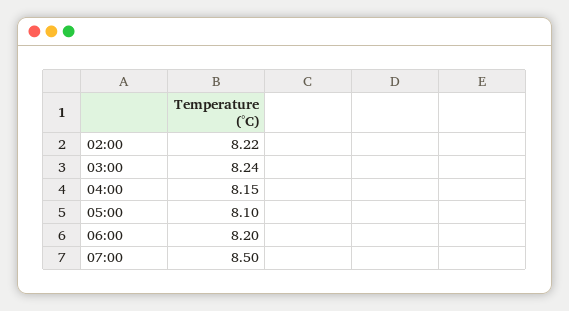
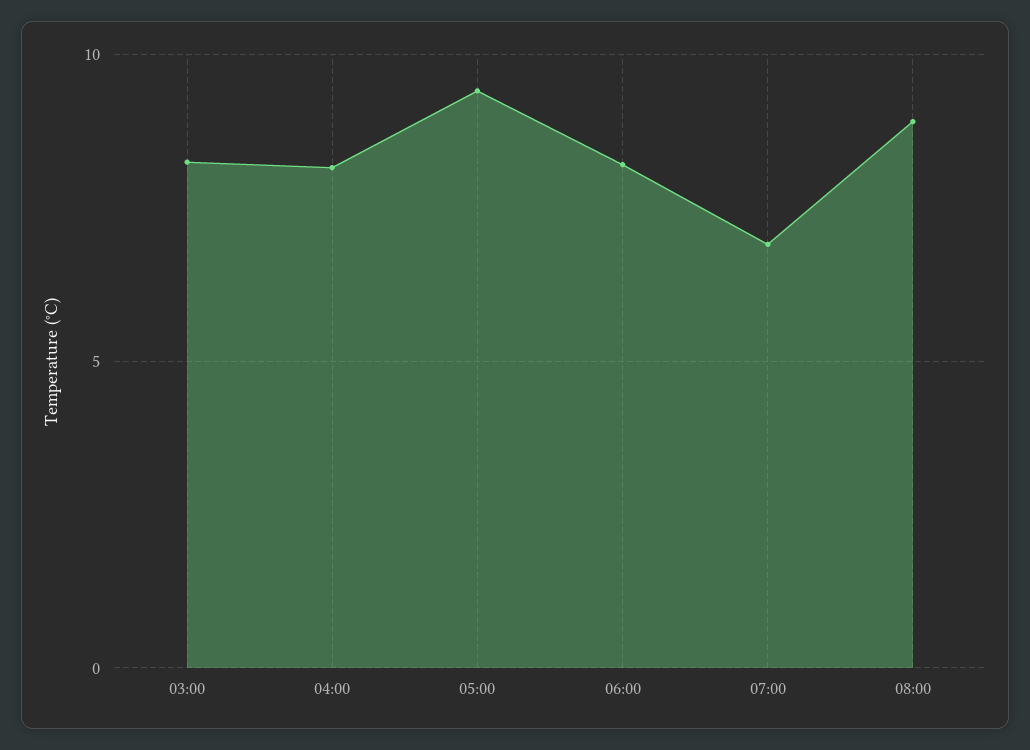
02:00: 8.22 -> none
05:00: 8.1 -> 9.5
07:00: 8.5 -> 7
08:00: none -> 9

